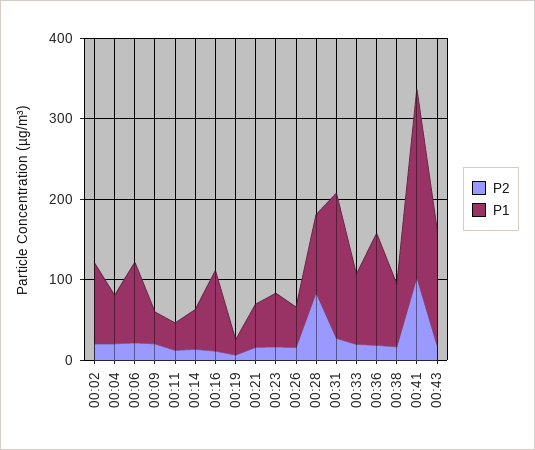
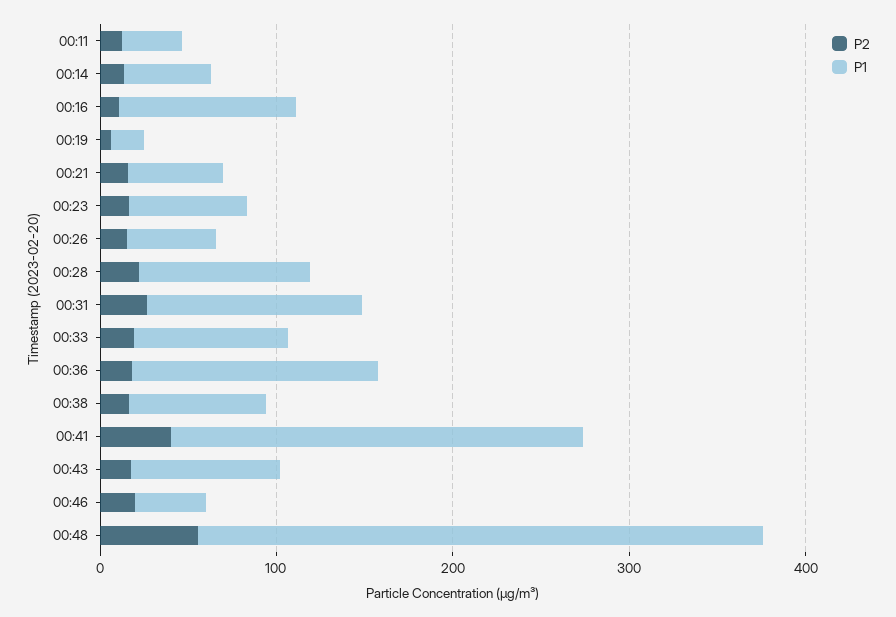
P2, 00:02: 20 -> none
P1, 00:02: 100 -> none
P2, 00:04: 20 -> none
P1, 00:04: 60 -> none
P2, 00:06: 20 -> none
P1, 00:06: 100 -> none
P2, 00:09: 20 -> none
P1, 00:09: 40 -> none
P2, 00:28: 80 -> 20
P1, 00:31: 180 -> 120
P2, 00:41: 100 -> 40
P1, 00:43: 140 -> 80
P2, 00:46: none -> 20
P1, 00:46: none -> 40
P2, 00:48: none -> 60
P1, 00:48: none -> 320

